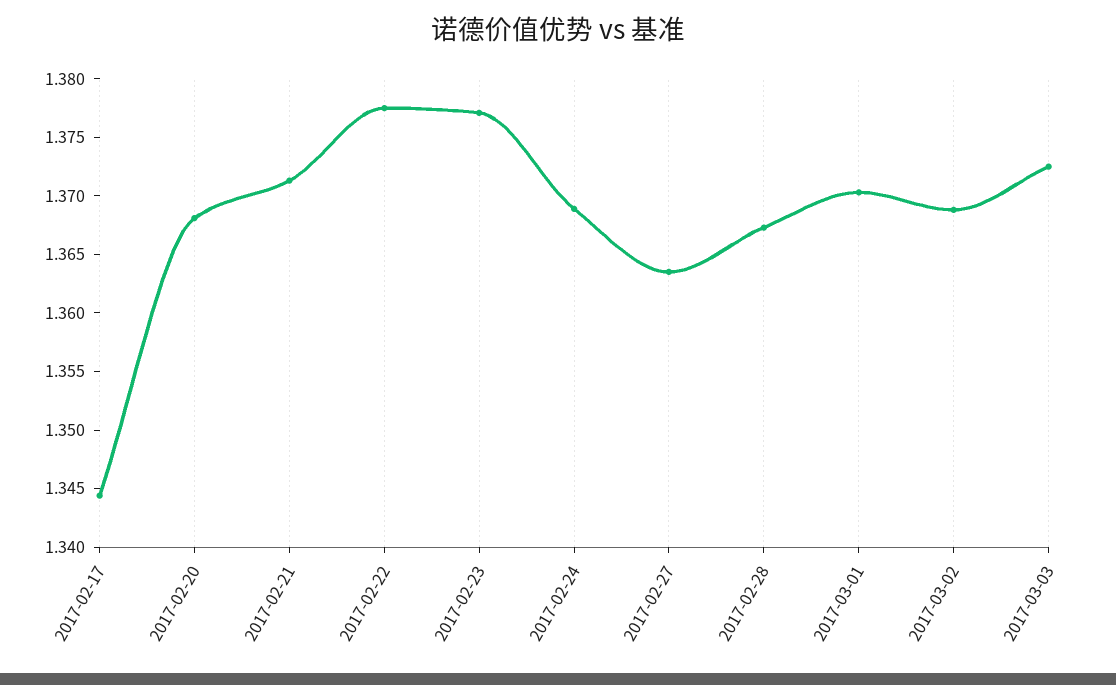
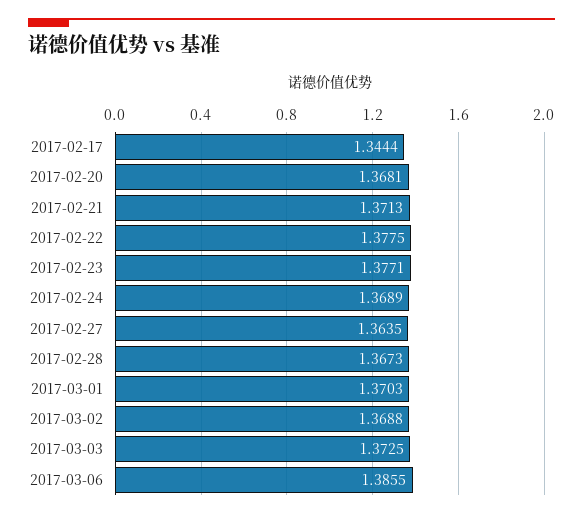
2017-03-06: none -> 1.3855

